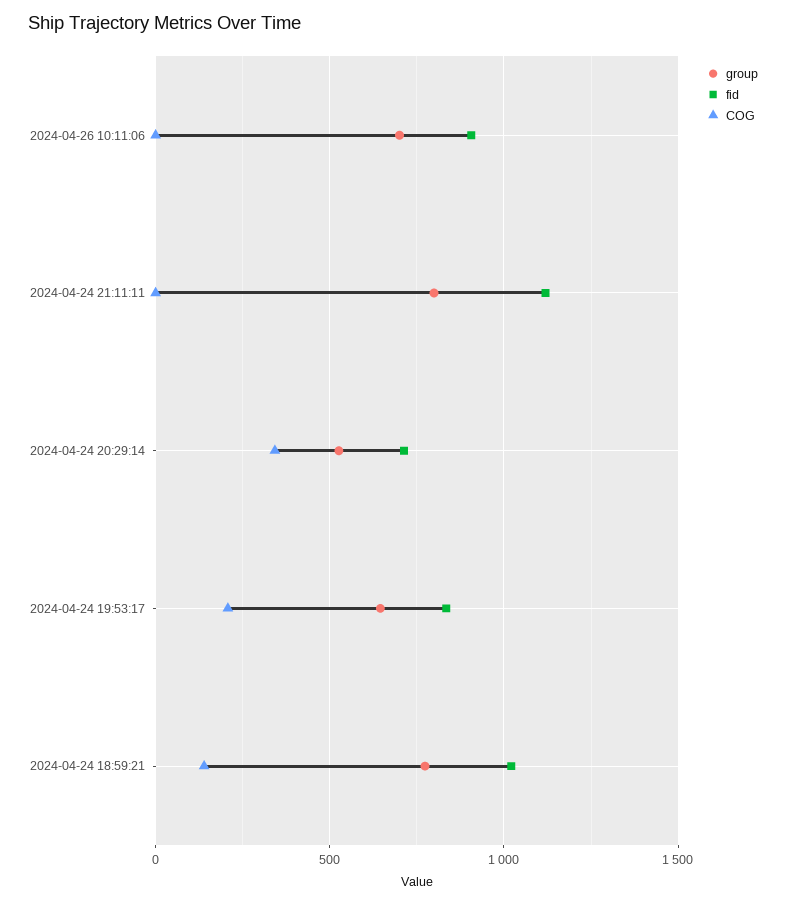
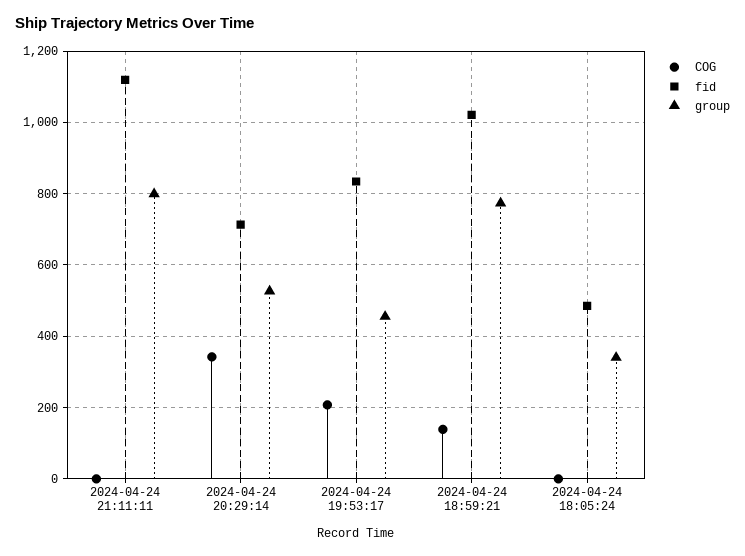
group, 2024-04-26 10:11:06: 700 -> none
fid, 2024-04-26 10:11:06: 900 -> none
COG, 2024-04-26 10:11:06: 0 -> none
group, 2024-04-24 19:53:17: 650 -> 460
COG, 2024-04-24 18:05:24: none -> 0
fid, 2024-04-24 18:05:24: none -> 480
group, 2024-04-24 18:05:24: none -> 340

